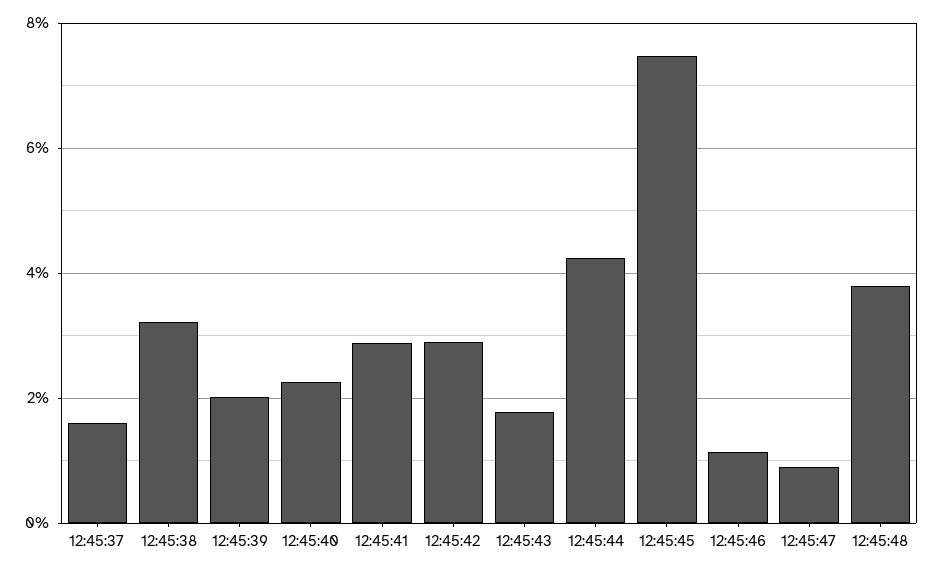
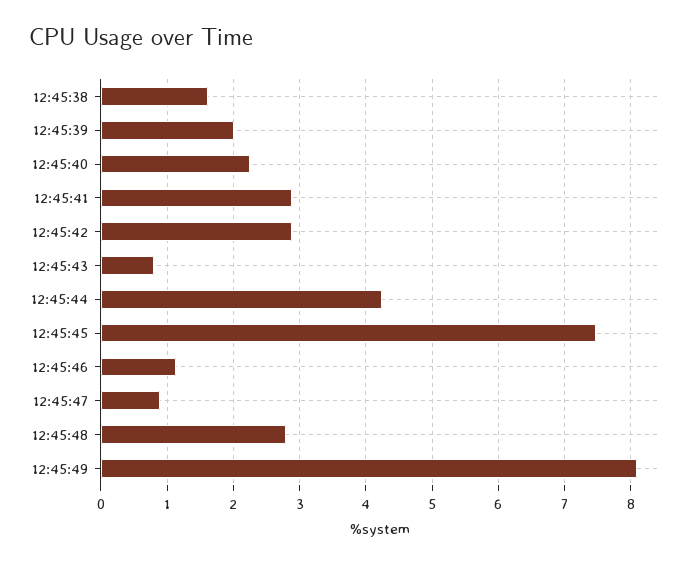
12:45:37: 1.6 -> none
12:45:38: 3.2 -> 1.6
12:45:43: 1.8 -> 0.8
12:45:48: 3.8 -> 2.8
12:45:49: none -> 8.1

